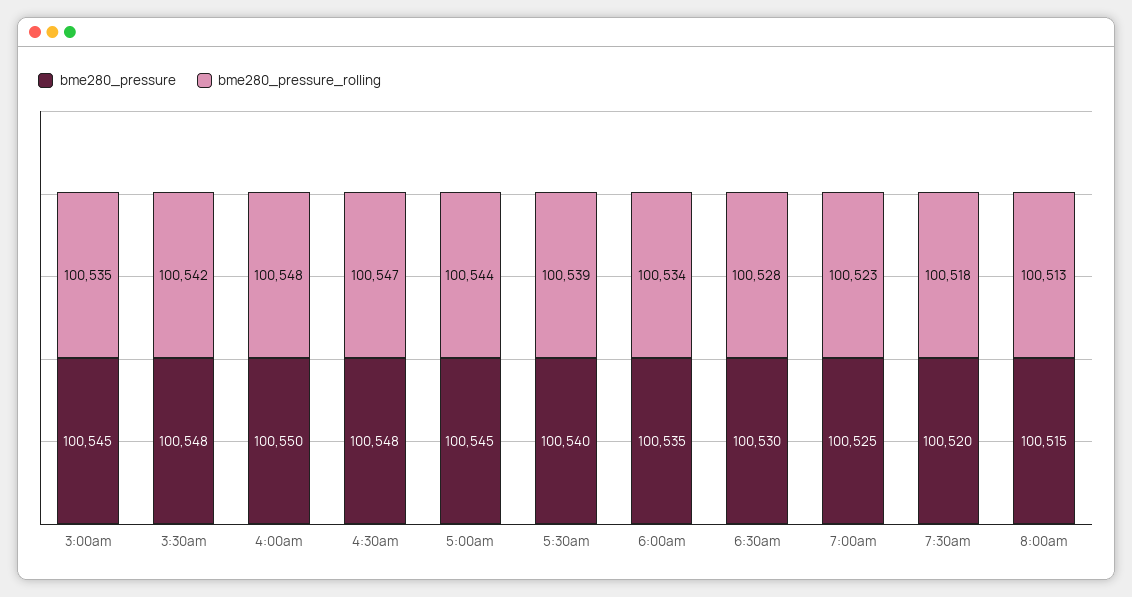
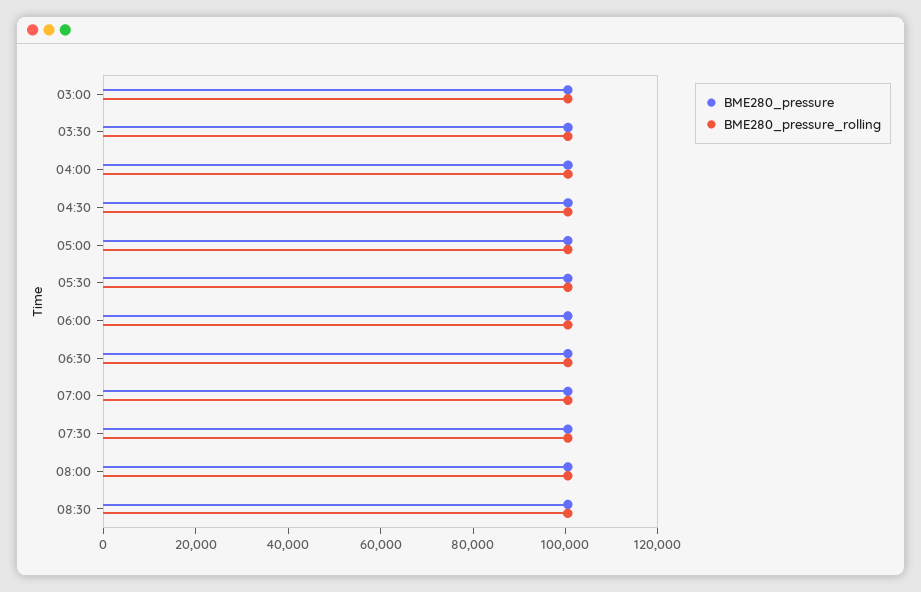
bme280_pressure, 08:30: none -> 100000
bme280_pressure_rolling, 08:30: none -> 100000

